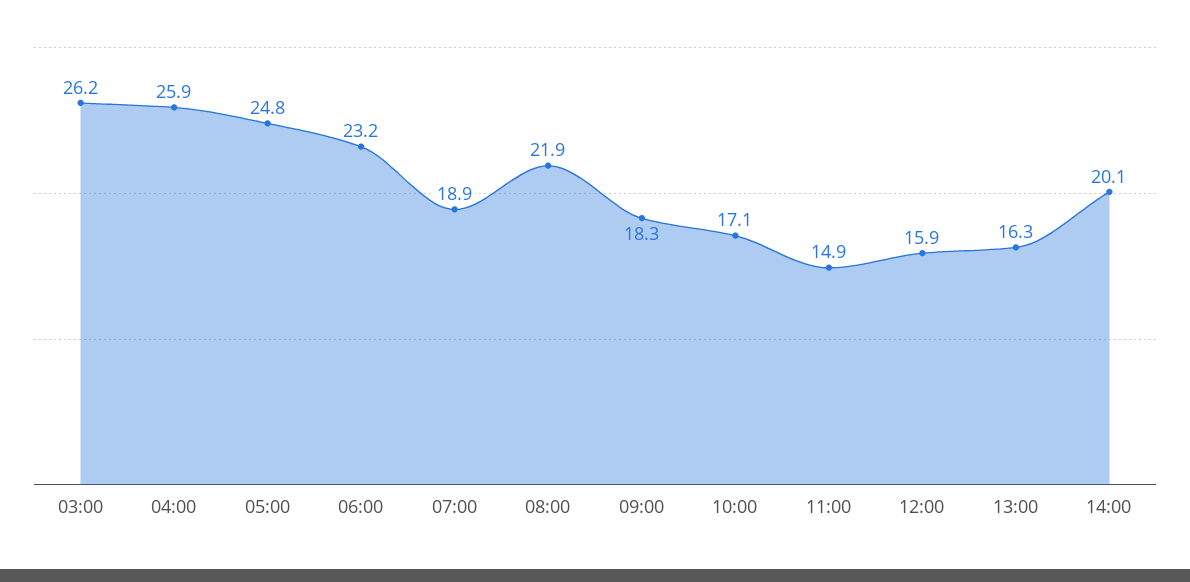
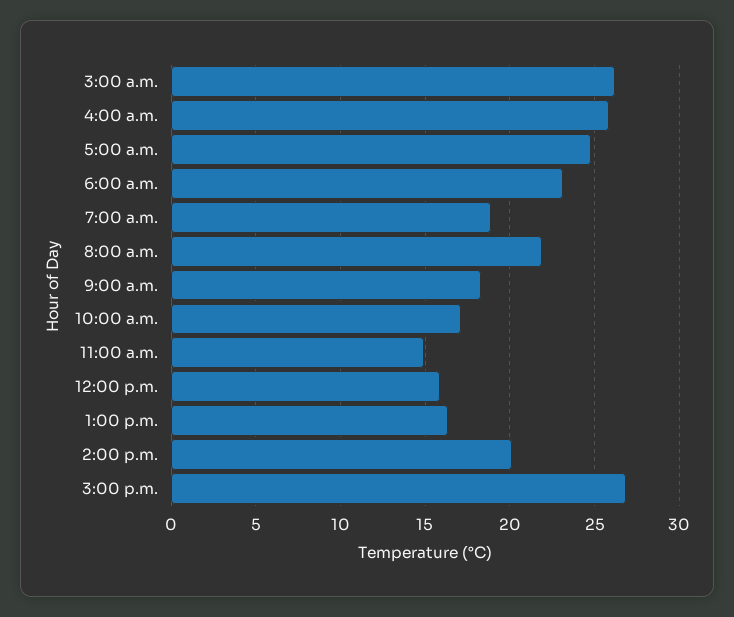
3:00 p.m.: none -> 27

